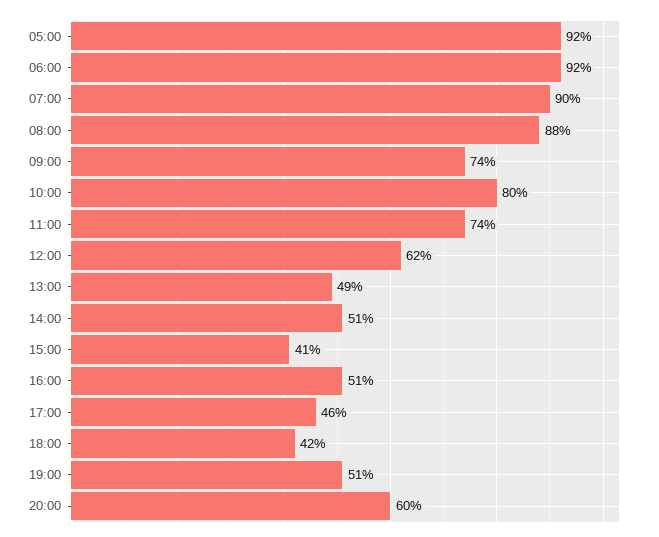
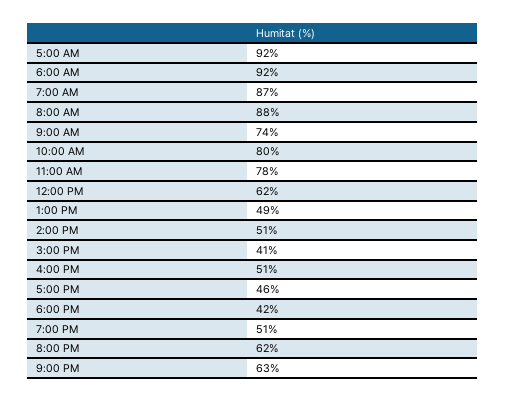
07:00: 90 -> 87
11:00: 74 -> 78
20:00: 60 -> 62
9:00 PM: none -> 63

